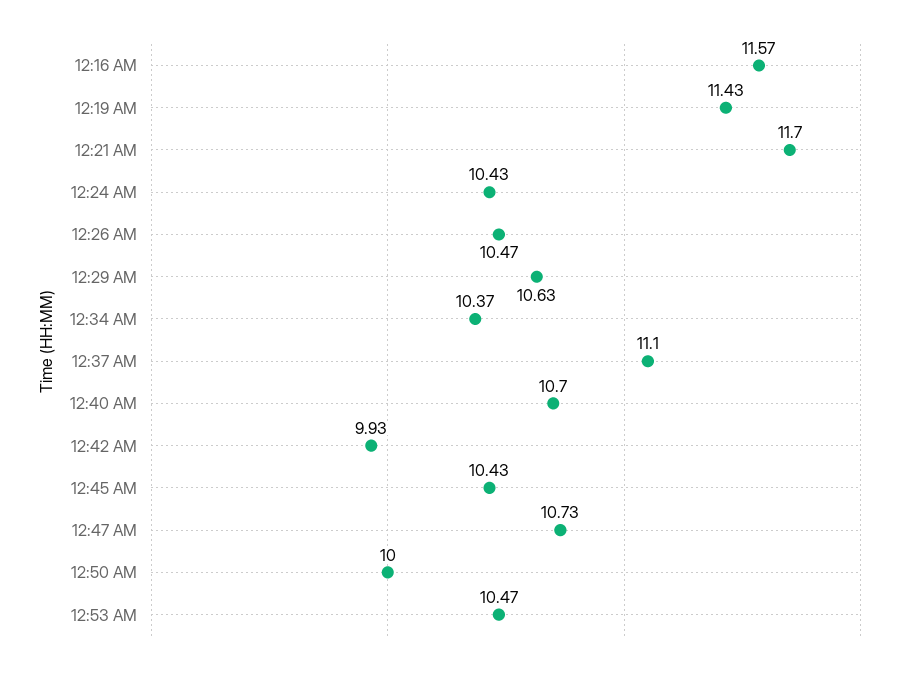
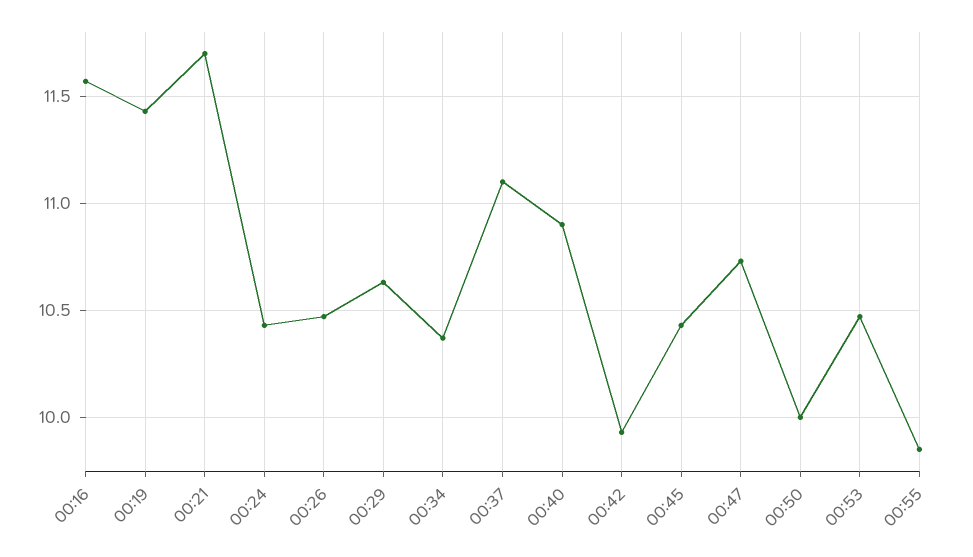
12:40 AM: 10.7 -> 10.9
00:55: none -> 9.85

